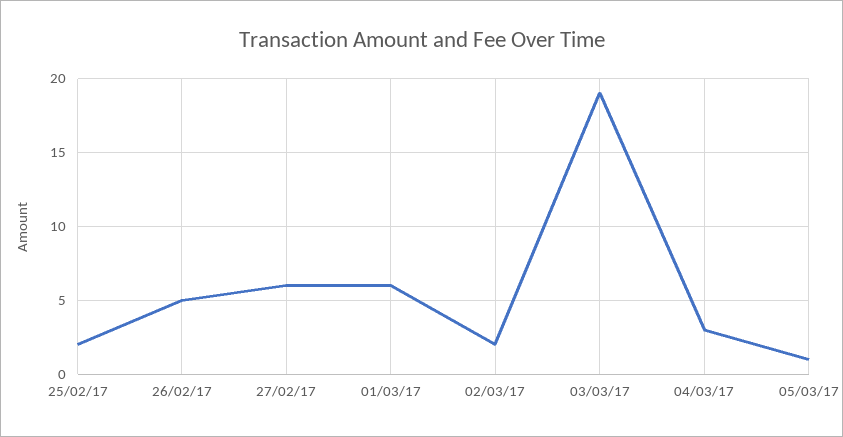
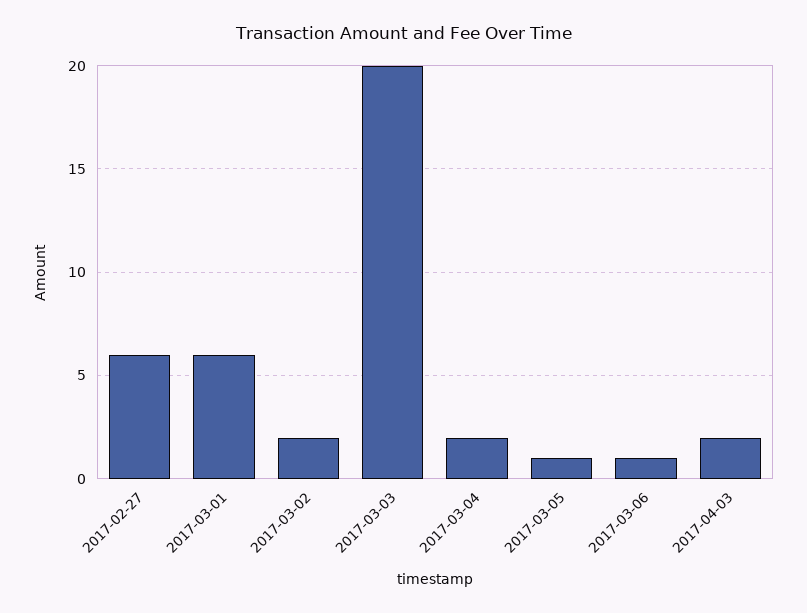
25/02/17: 2 -> none
26/02/17: 5 -> none
03/03/17: 19 -> 20
04/03/17: 3 -> 2
2017-03-06: none -> 1
2017-04-03: none -> 2

